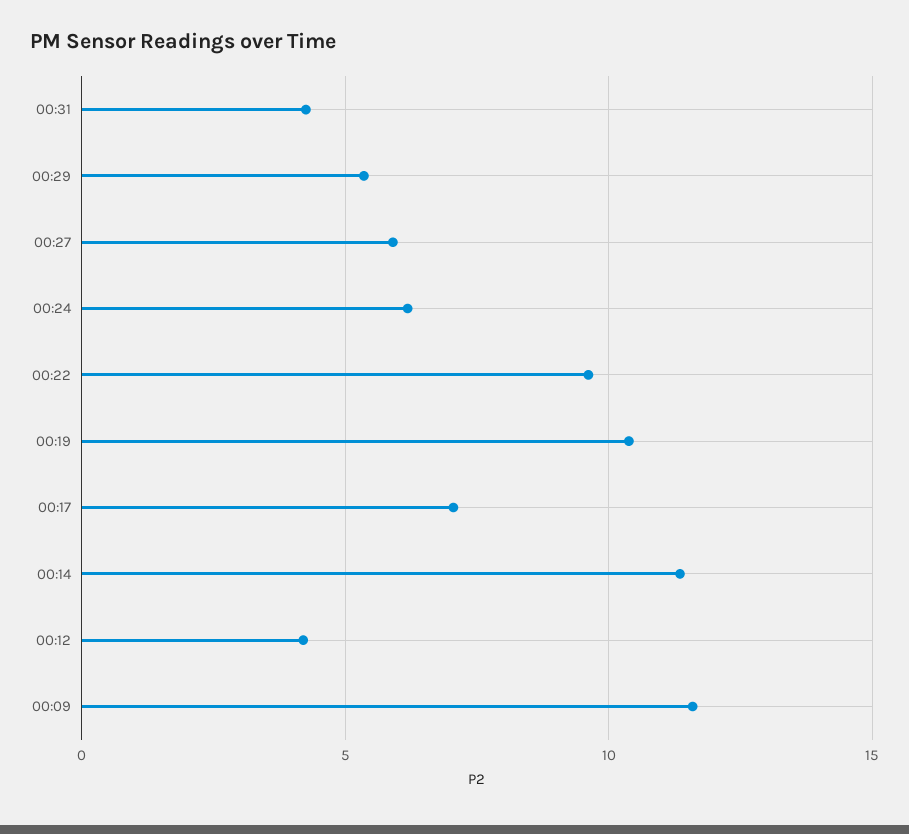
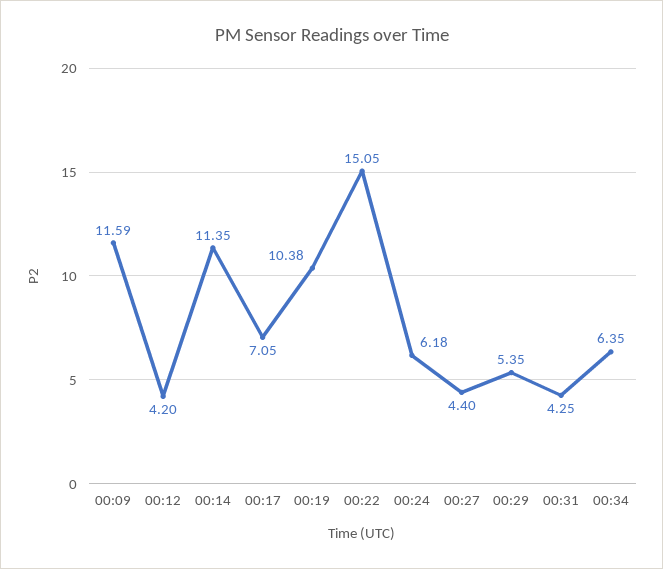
00:27: 6 -> 4.4
00:22: 9.5 -> 15.05
00:34: none -> 6.35

